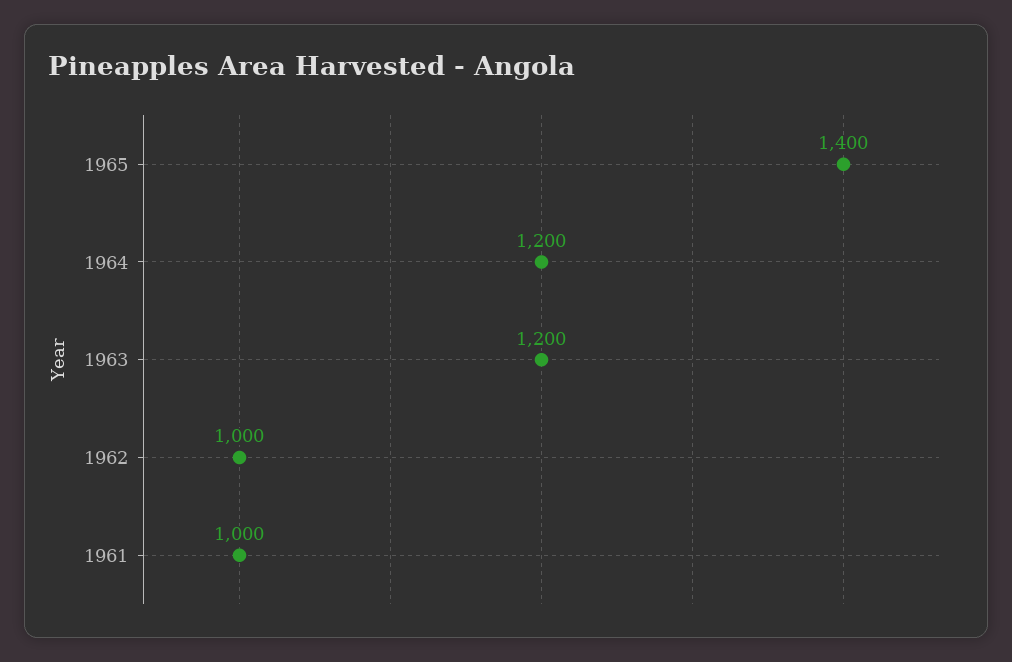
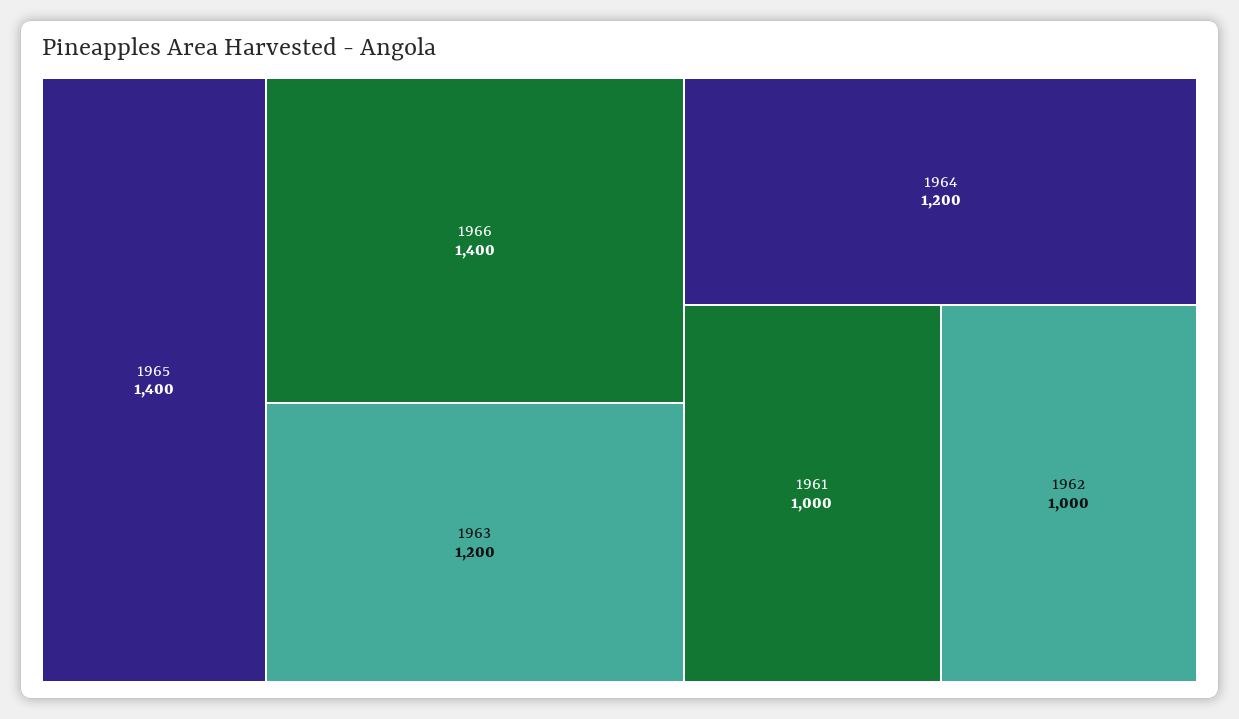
1966: none -> 1400

